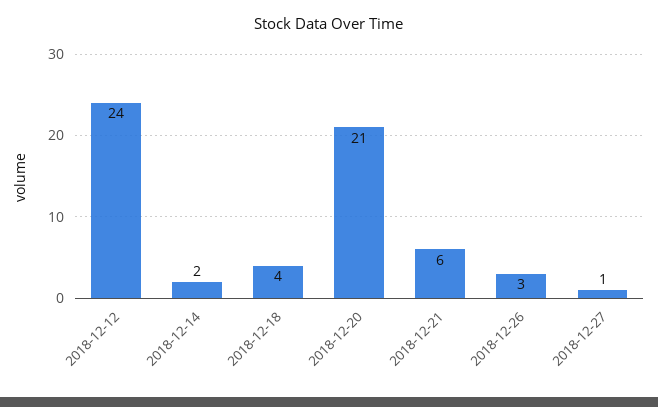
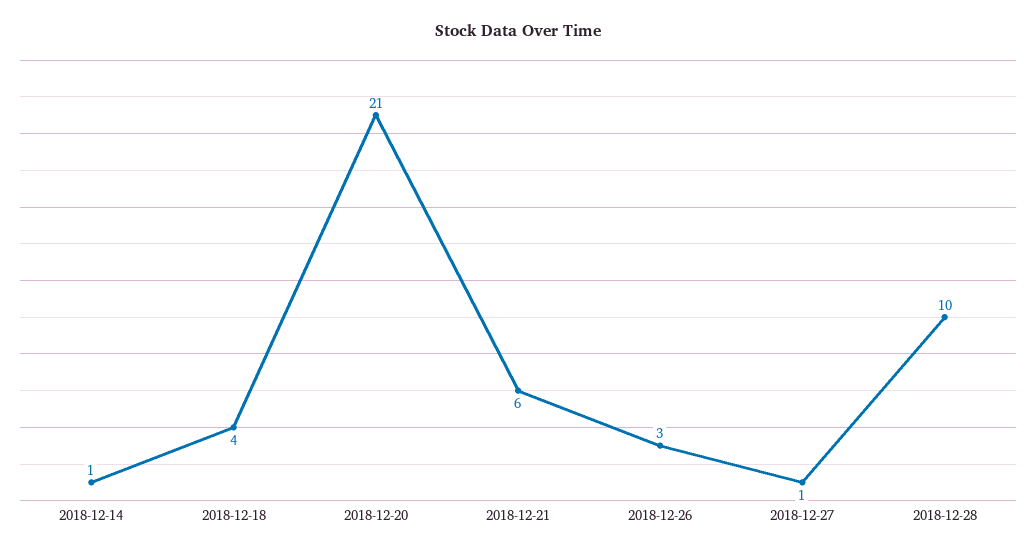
2018-12-12: 24 -> none
2018-12-14: 2 -> 1
2018-12-28: none -> 10

